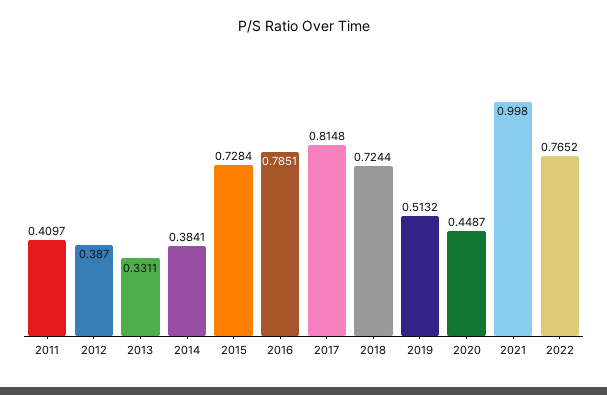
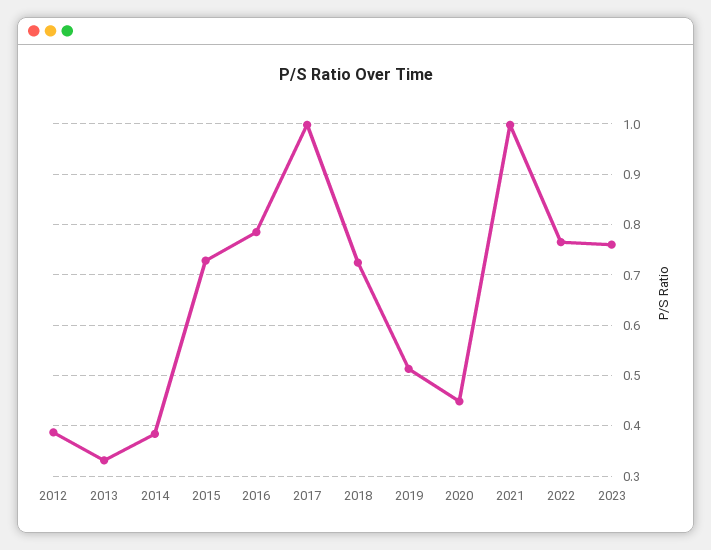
2011: 0.4097 -> none
2017: 0.8148 -> 1
2023: none -> 0.76

